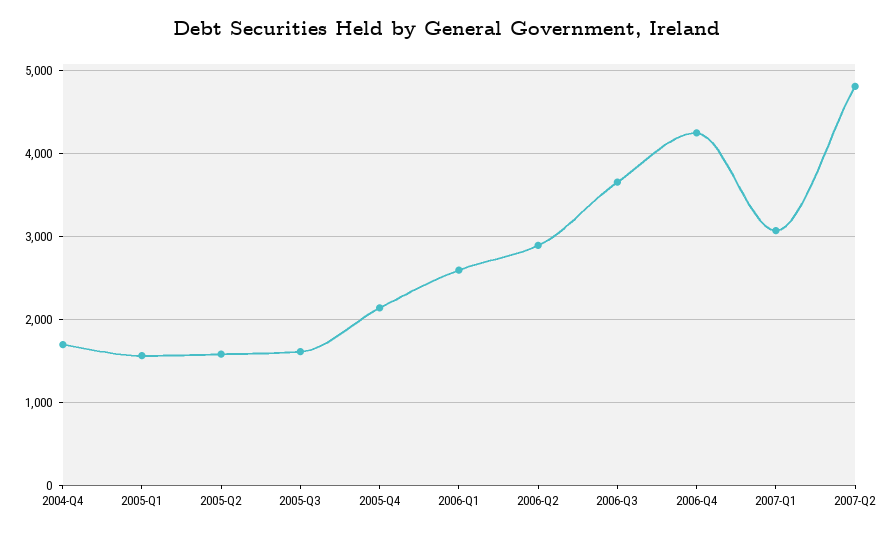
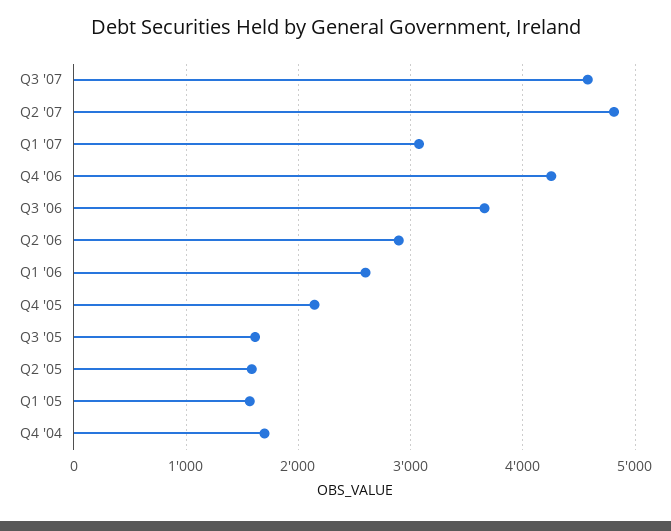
Q3 '07: none -> 4600

